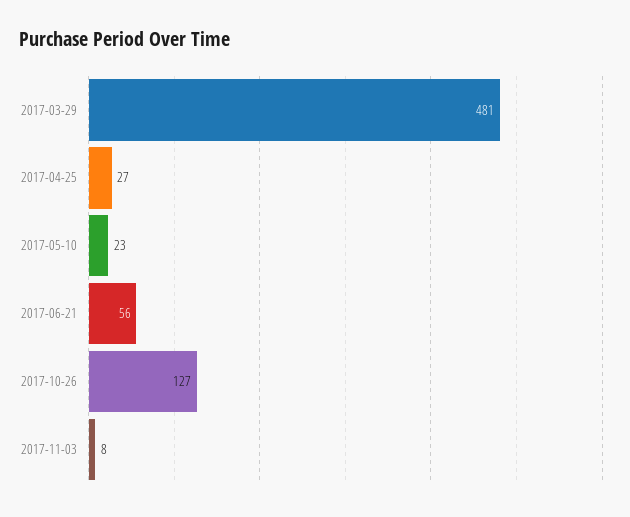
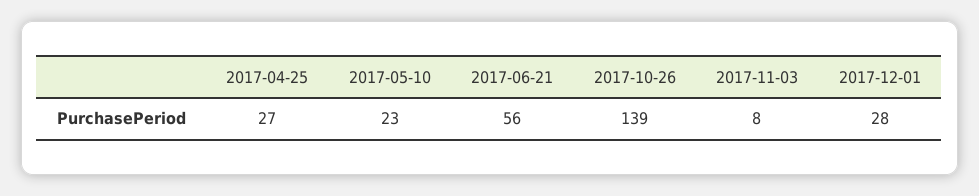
2017-03-29: 481 -> none
2017-10-26: 127 -> 139
2017-12-01: none -> 28

